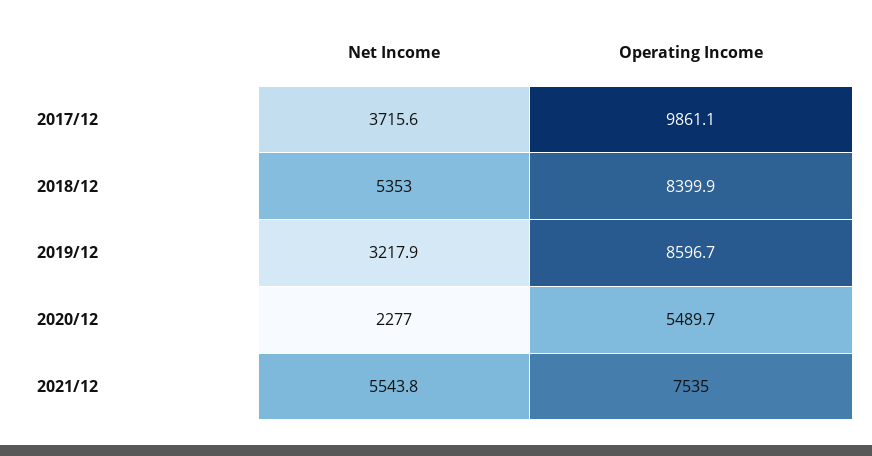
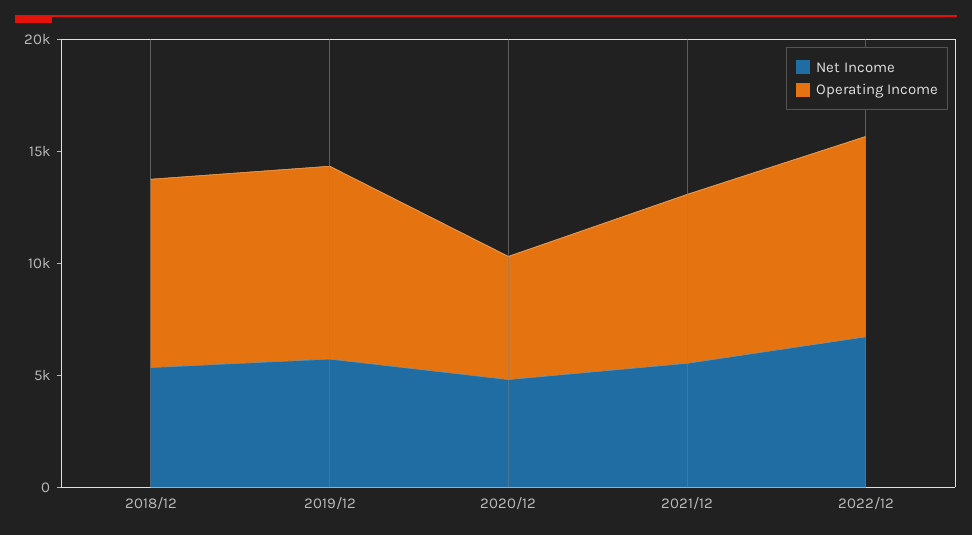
Net Income, 2017/12: 3715.6 -> none
Operating Income, 2017/12: 9861.1 -> none
Net Income, 2019/12: 3217.9 -> 6000
Net Income, 2020/12: 2277 -> 5000
Net Income, 2022/12: none -> 7000
Operating Income, 2022/12: none -> 9000

